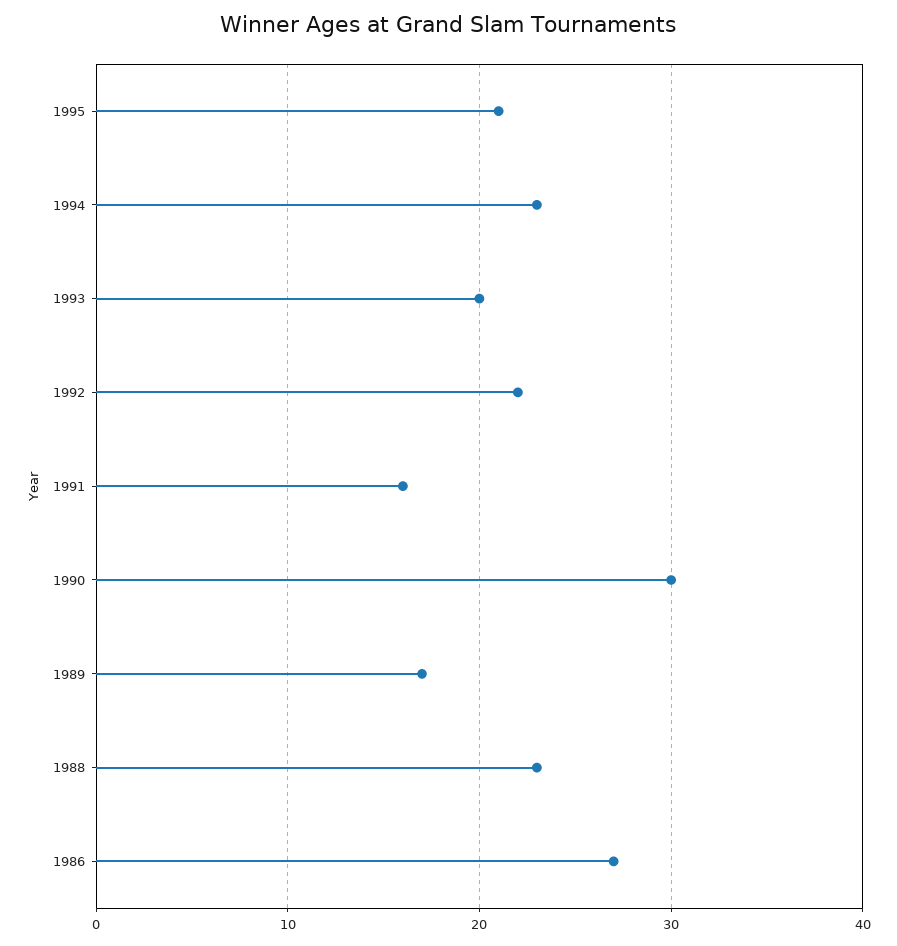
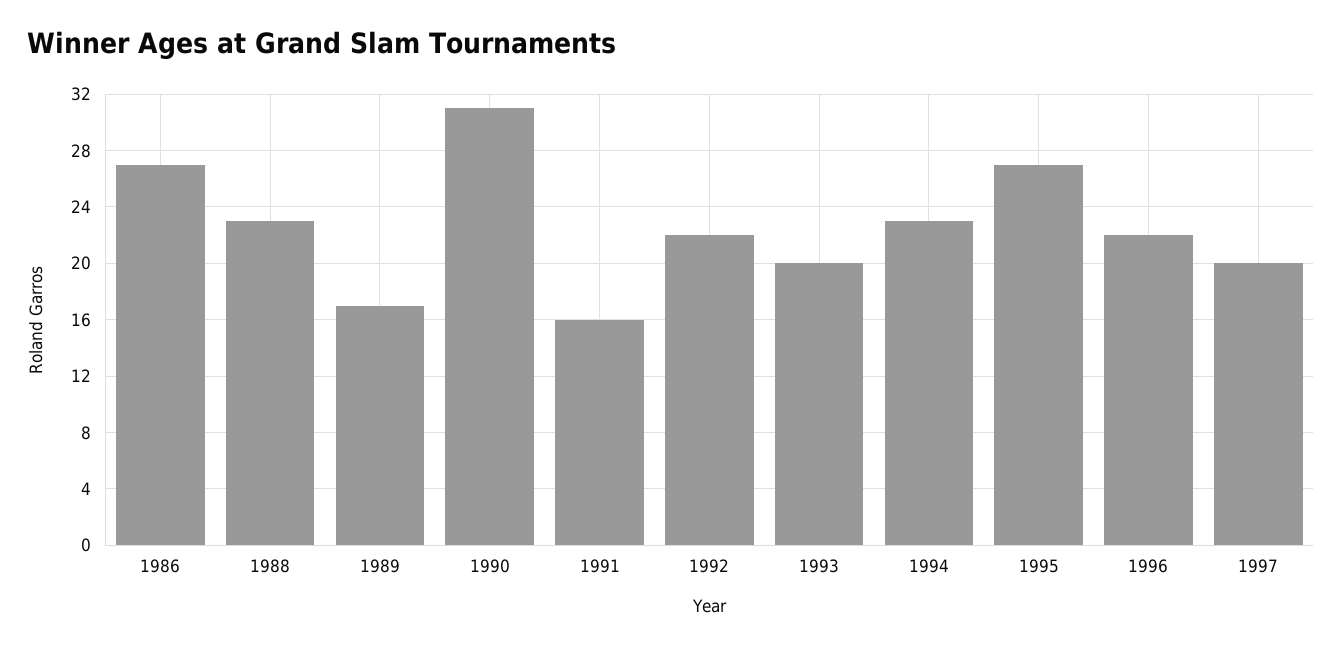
1995: 21 -> 27
1990: 30 -> 31
1996: none -> 22
1997: none -> 20

